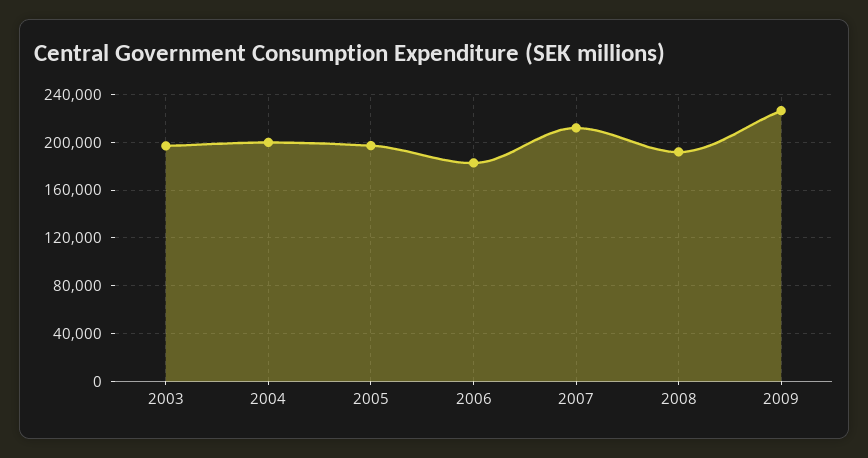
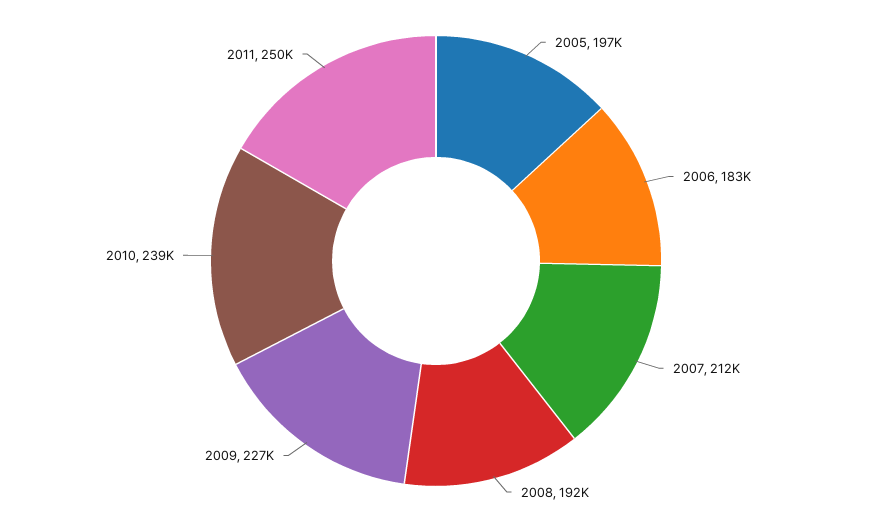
2003: 200000 -> none
2004: 200000 -> none
2010: none -> 239000
2011: none -> 250000

